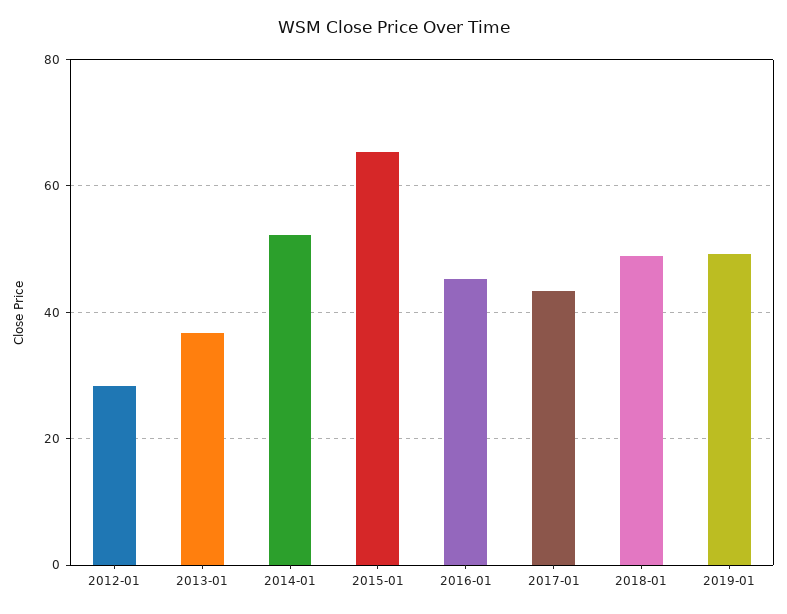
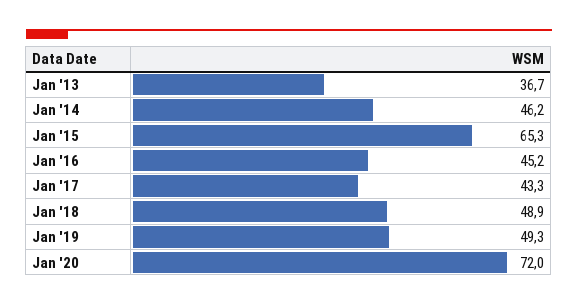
2012-01: 28 -> none
2014-01: 52 -> 46.2
Jan '20: none -> 72

